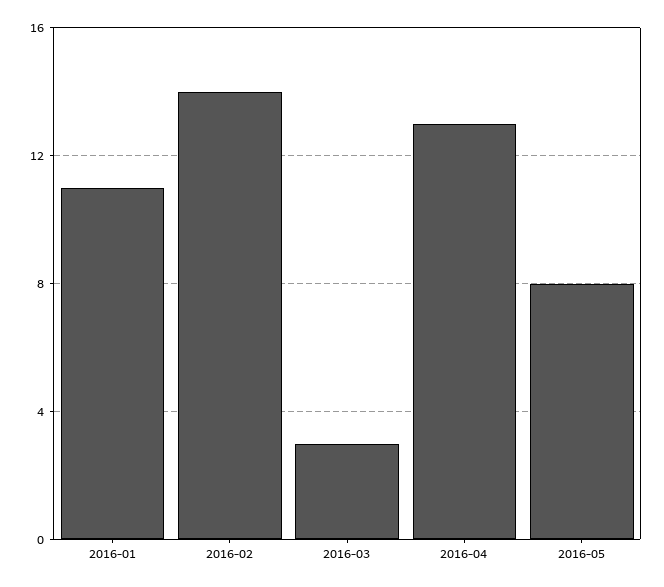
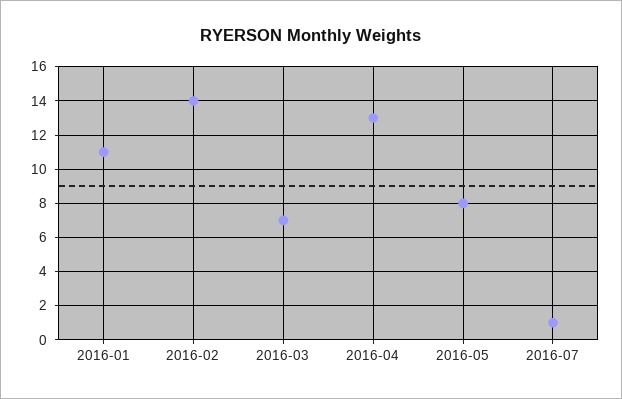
2016-03: 3 -> 7
2016-07: none -> 1

